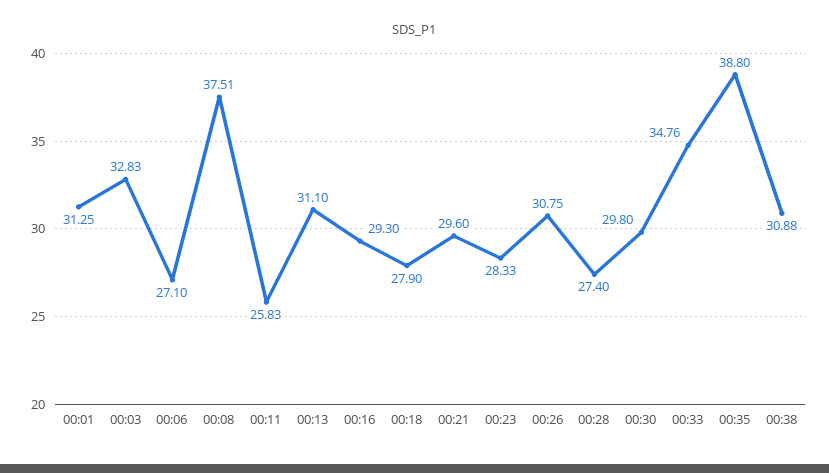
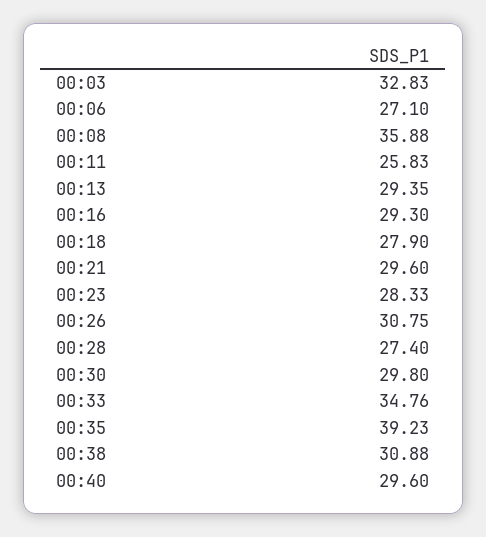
00:01: 31.25 -> none
00:08: 37.51 -> 35.88
00:13: 31.1 -> 29.35
00:35: 38.8 -> 39.23
00:40: none -> 29.6

